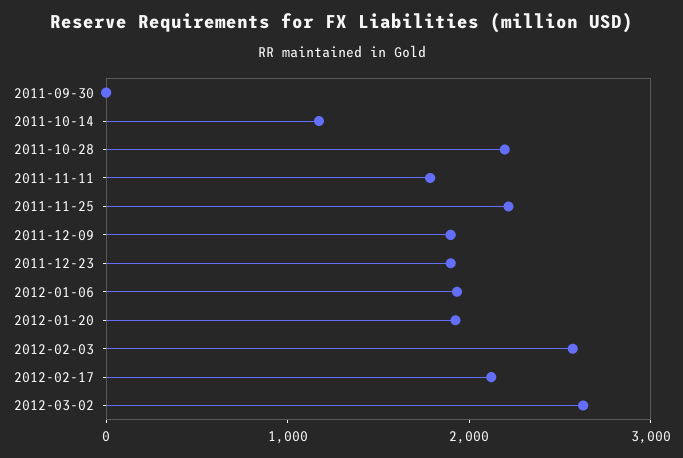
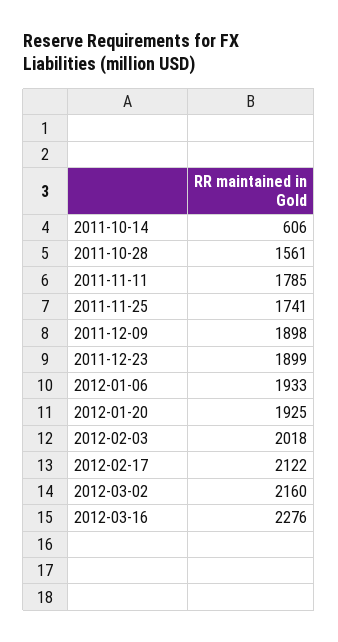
2011-09-30: 0 -> none
2011-10-14: 1200 -> 606
2011-10-28: 2200 -> 1561
2011-11-25: 2200 -> 1741
2012-02-03: 2600 -> 2018
2012-03-02: 2600 -> 2160
2012-03-16: none -> 2276

